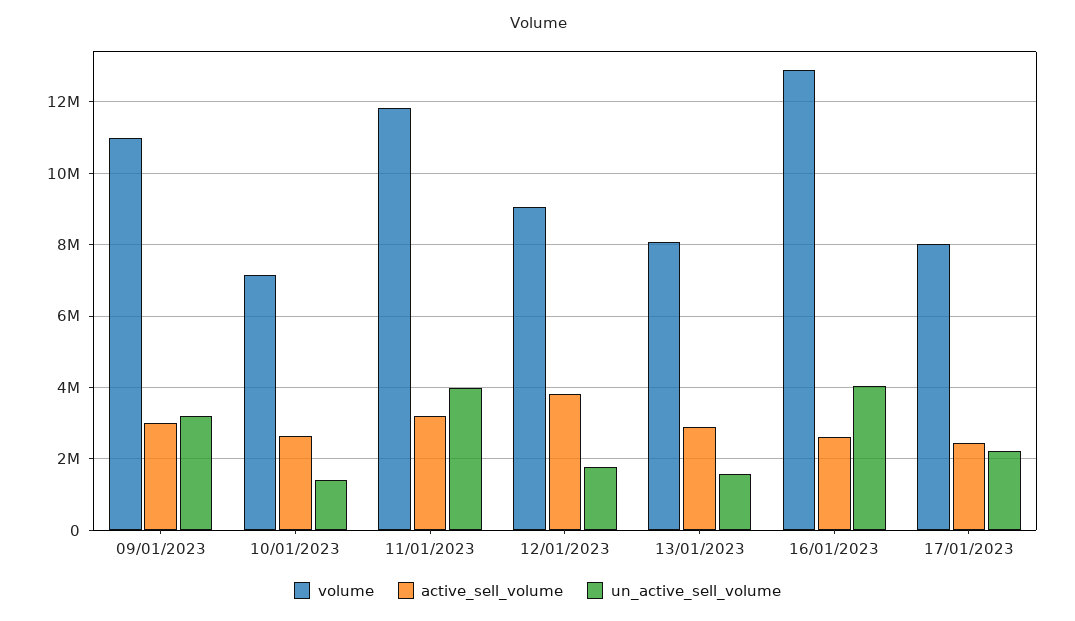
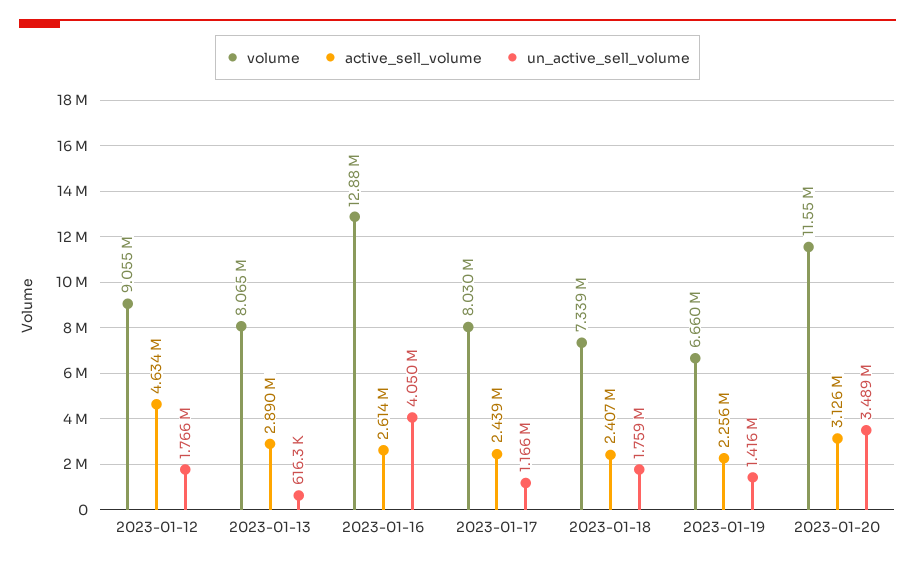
volume, 09/01/2023: 11000000 -> none
active_sell_volume, 09/01/2023: 3000000 -> none
un_active_sell_volume, 09/01/2023: 3200000 -> none
volume, 10/01/2023: 7200000 -> none
active_sell_volume, 10/01/2023: 2600000 -> none
un_active_sell_volume, 10/01/2023: 1400000 -> none
volume, 11/01/2023: 11800000 -> none
active_sell_volume, 11/01/2023: 3200000 -> none
un_active_sell_volume, 11/01/2023: 4000000 -> none
active_sell_volume, 12/01/2023: 3800000 -> 4634000
un_active_sell_volume, 13/01/2023: 1600000 -> 616300
un_active_sell_volume, 17/01/2023: 2200000 -> 1166000
volume, 2023-01-18: none -> 7339000
active_sell_volume, 2023-01-18: none -> 2407000
un_active_sell_volume, 2023-01-18: none -> 1759000
volume, 2023-01-19: none -> 6660000
active_sell_volume, 2023-01-19: none -> 2256000
un_active_sell_volume, 2023-01-19: none -> 1416000
volume, 2023-01-20: none -> 11550000
active_sell_volume, 2023-01-20: none -> 3126000
un_active_sell_volume, 2023-01-20: none -> 3489000

